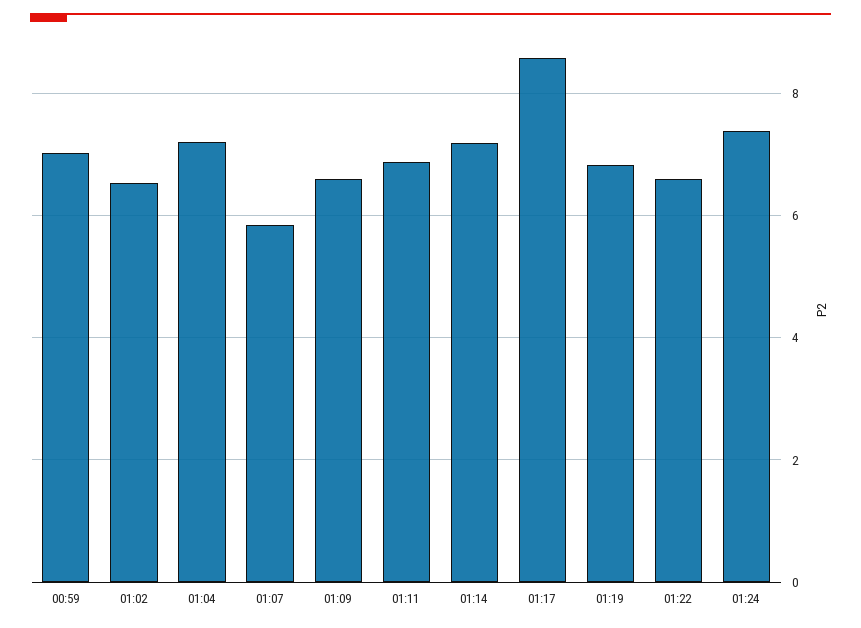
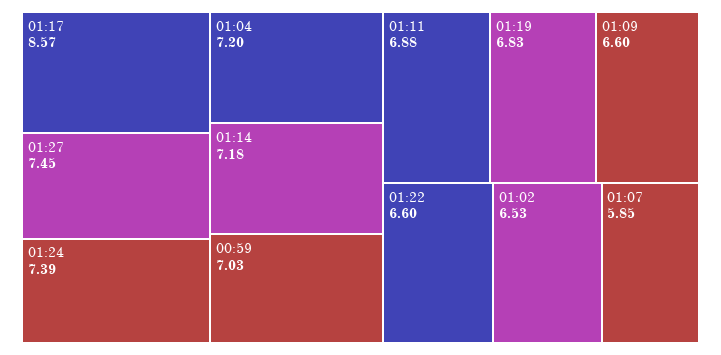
01:27: none -> 7.45

